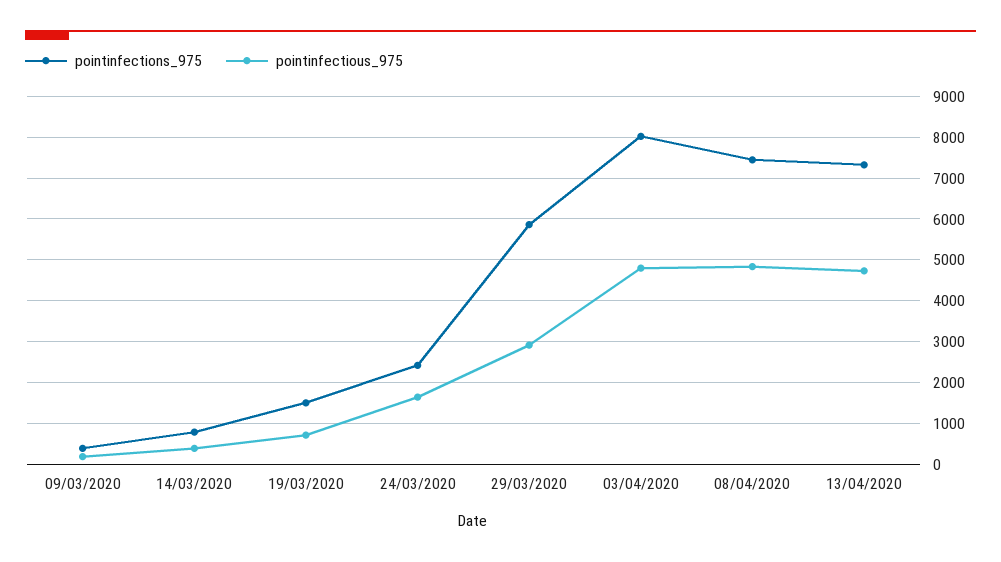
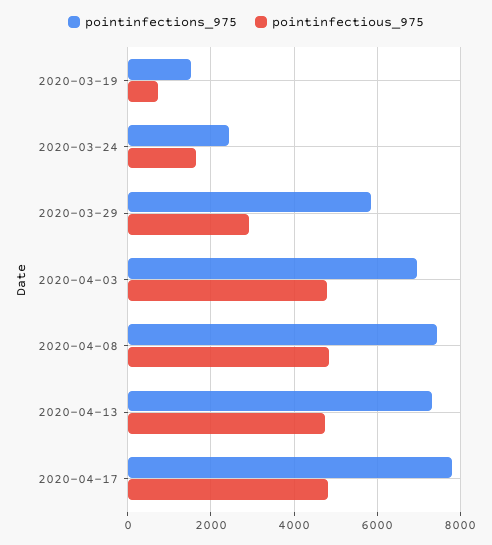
pointinfections_975, 09/03/2020: 400 -> none
pointinfectious_975, 09/03/2020: 200 -> none
pointinfections_975, 14/03/2020: 800 -> none
pointinfectious_975, 14/03/2020: 400 -> none
pointinfections_975, 03/04/2020: 8000 -> 7000
pointinfections_975, 2020-04-17: none -> 7800
pointinfectious_975, 2020-04-17: none -> 4800

